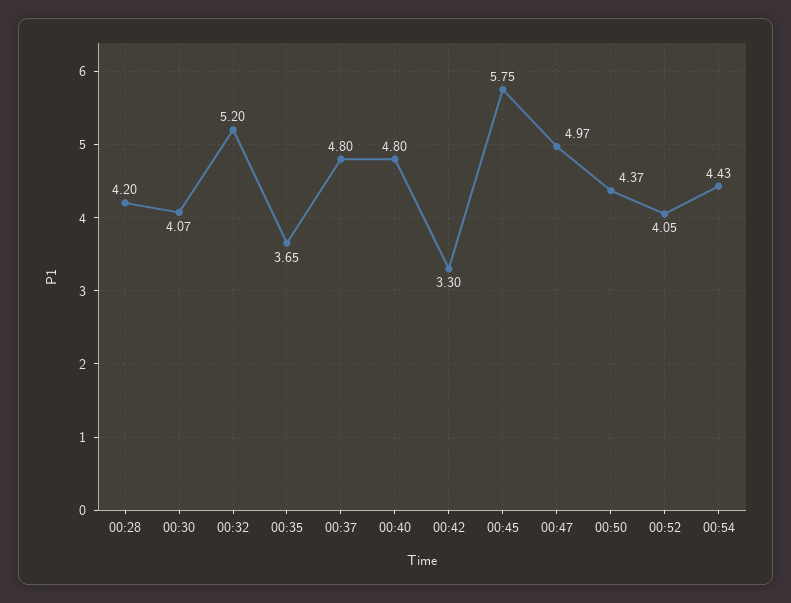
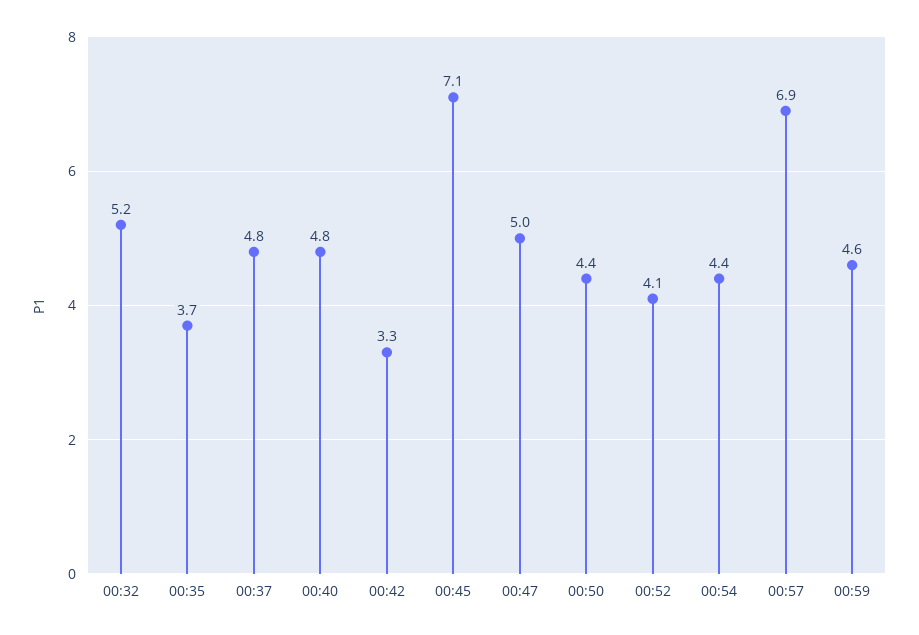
00:28: 4.2 -> none
00:30: 4.07 -> none
00:45: 5.75 -> 7.1
00:57: none -> 6.9
00:59: none -> 4.6

